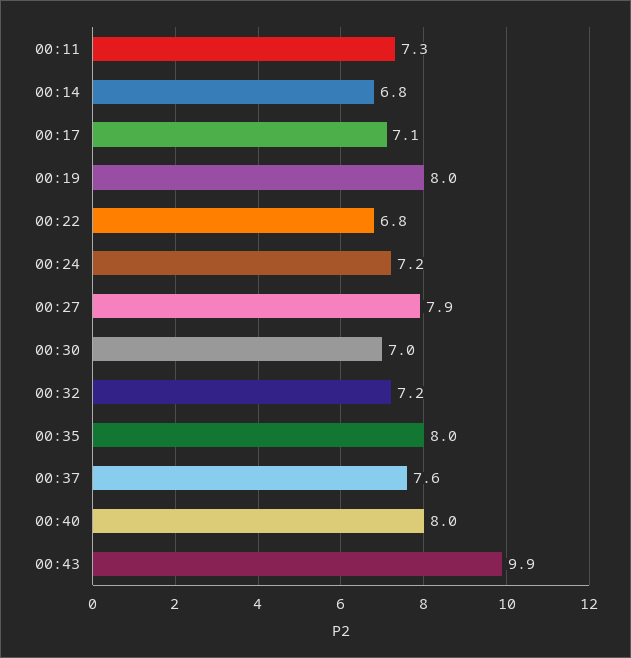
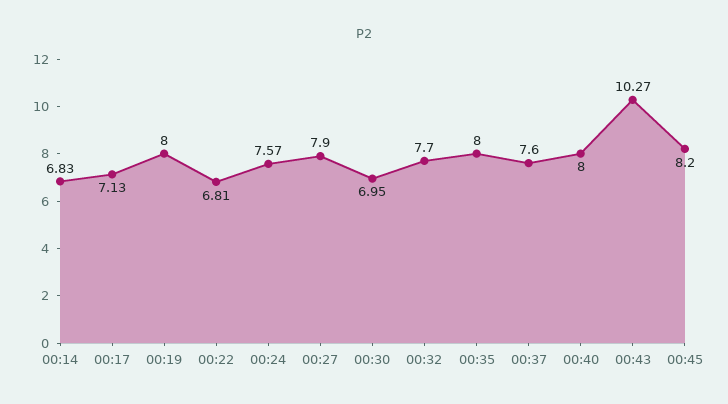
00:11: 7.3 -> none
00:24: 7.2 -> 7.57
00:32: 7.2 -> 7.7
00:43: 9.9 -> 10.27
00:45: none -> 8.2

